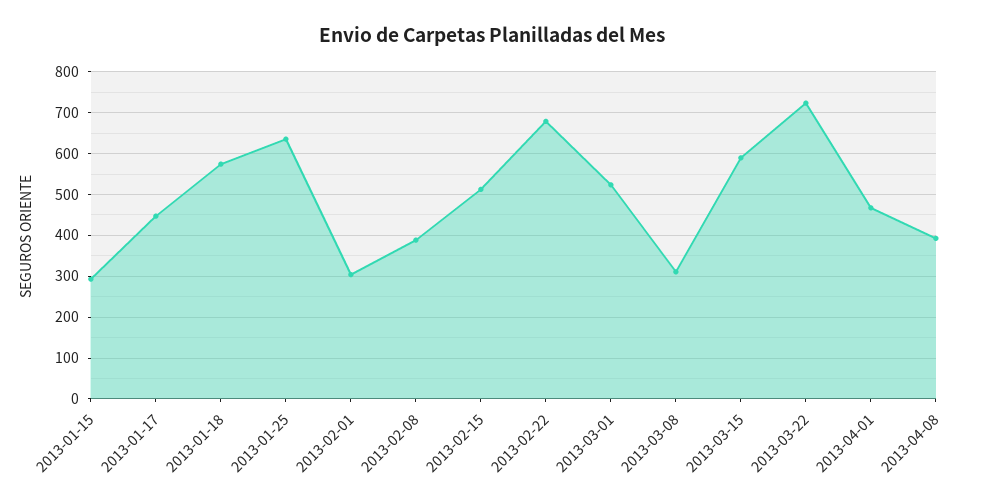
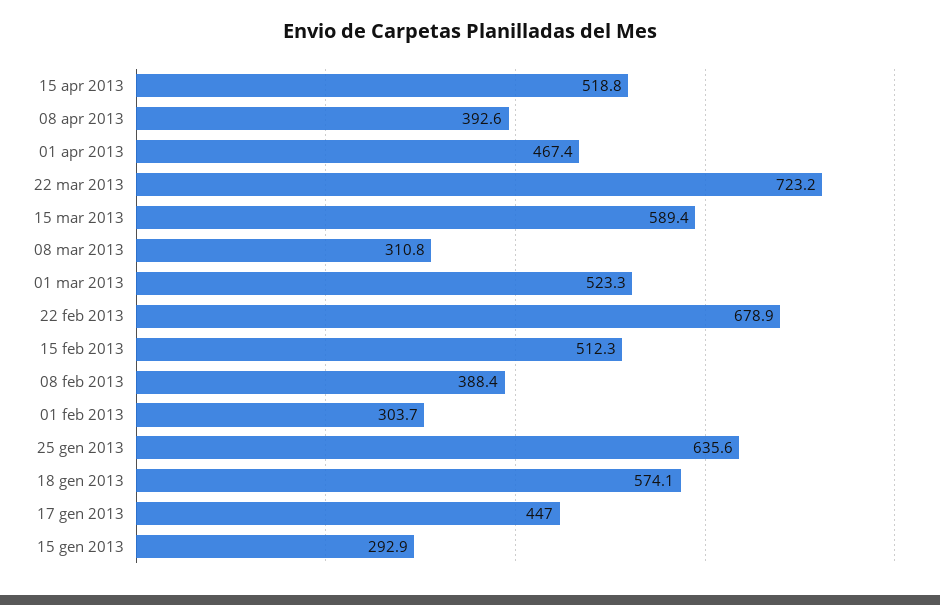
15 apr 2013: none -> 518.8

